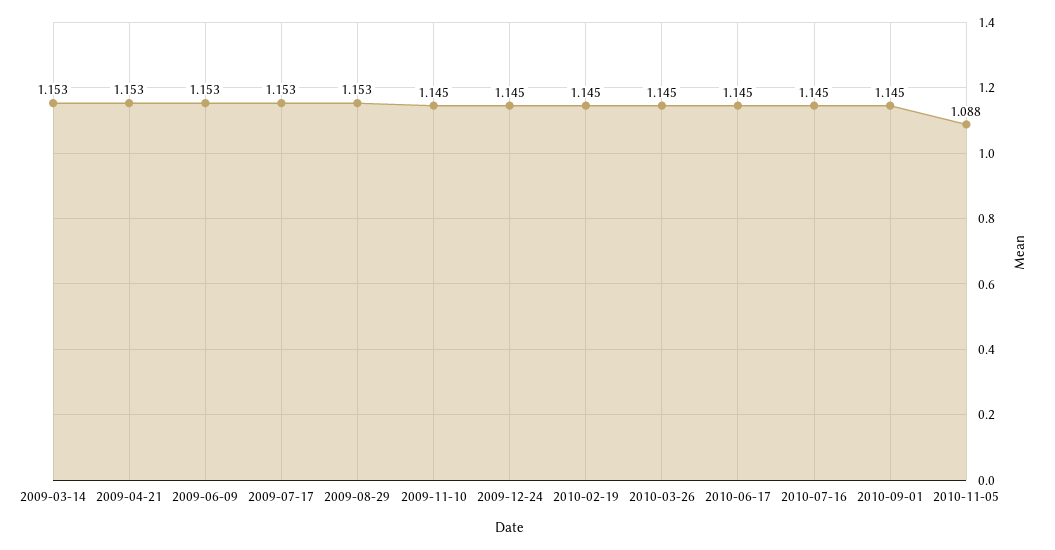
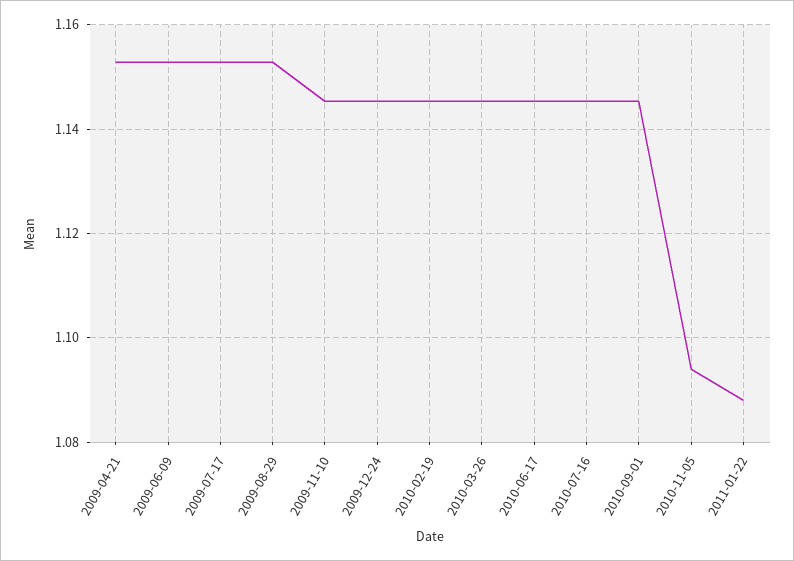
2009-03-14: 1.153 -> none
2010-11-05: 1.088 -> 1.094
2011-01-22: none -> 1.088

